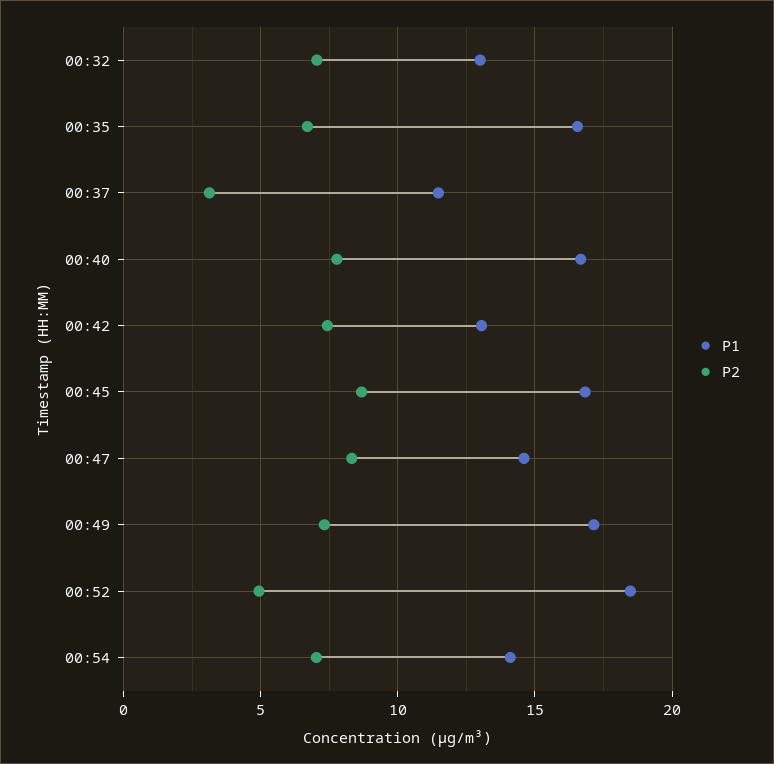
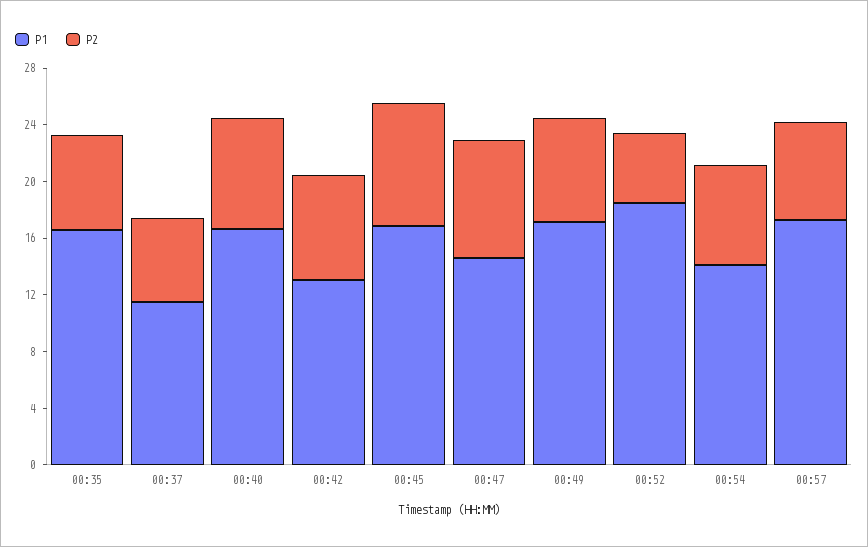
P1, 00:32: 13 -> none
P2, 00:32: 7 -> none
P2, 00:37: 3 -> 6
P1, 00:57: none -> 17
P2, 00:57: none -> 7

